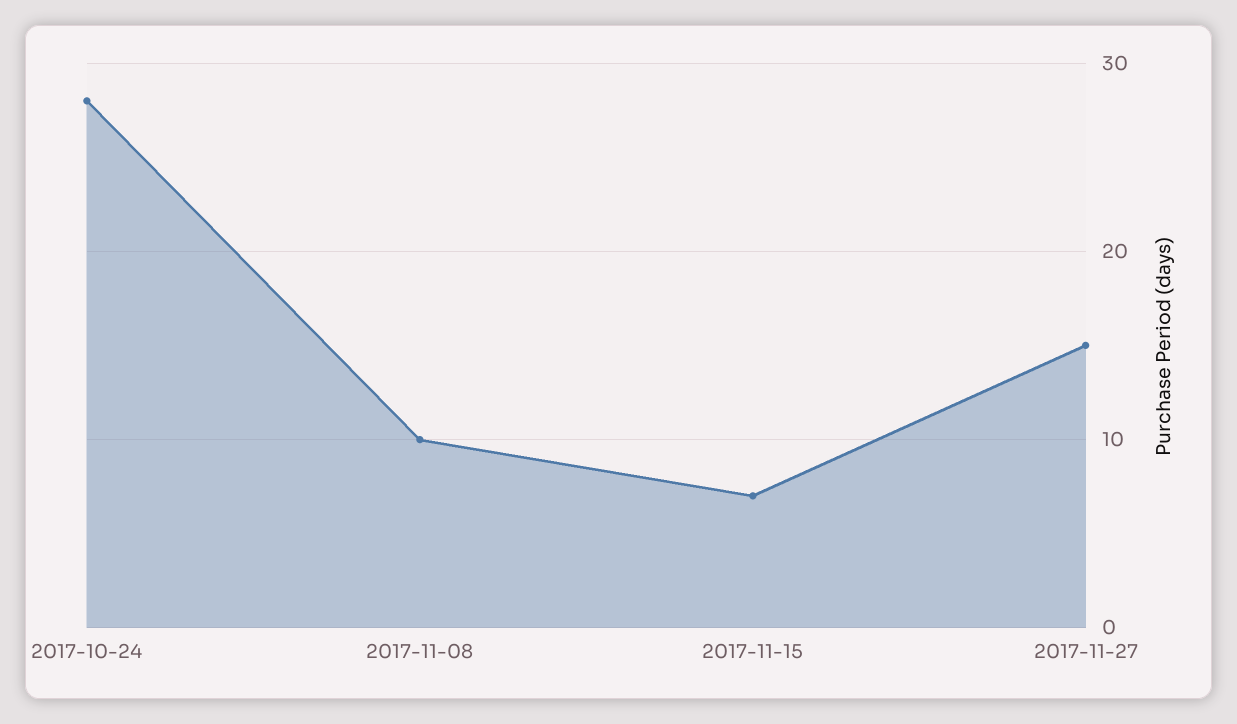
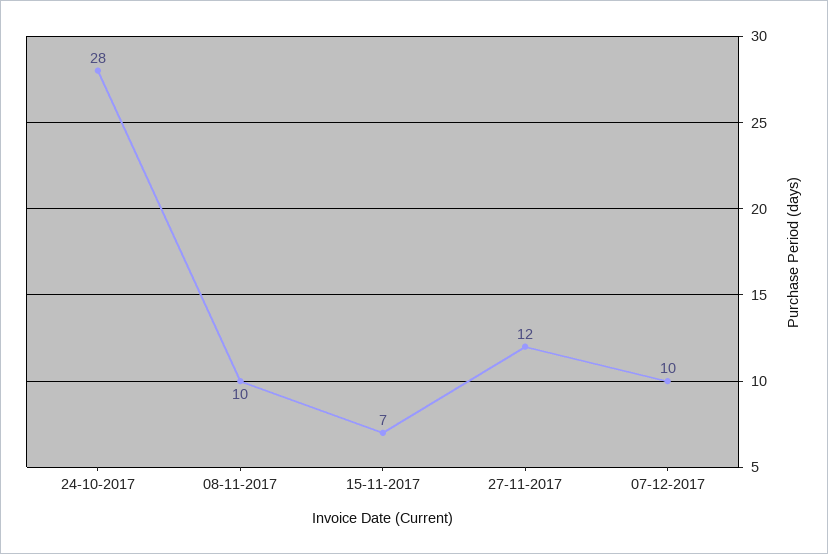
2017-11-27: 15 -> 12
07-12-2017: none -> 10

